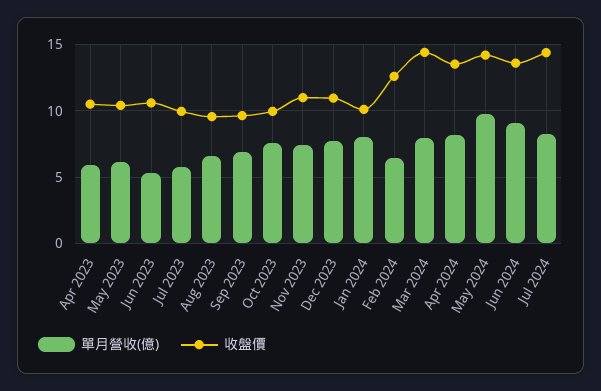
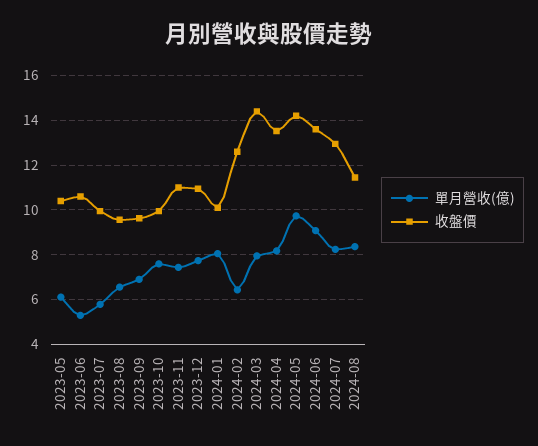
單月營收(億), Apr 2023: 6 -> none
收盤價, Apr 2023: 10.5 -> none
收盤價, Jul 2024: 14.5 -> 13
單月營收(億), 2024-08: none -> 8.5
收盤價, 2024-08: none -> 11.5

